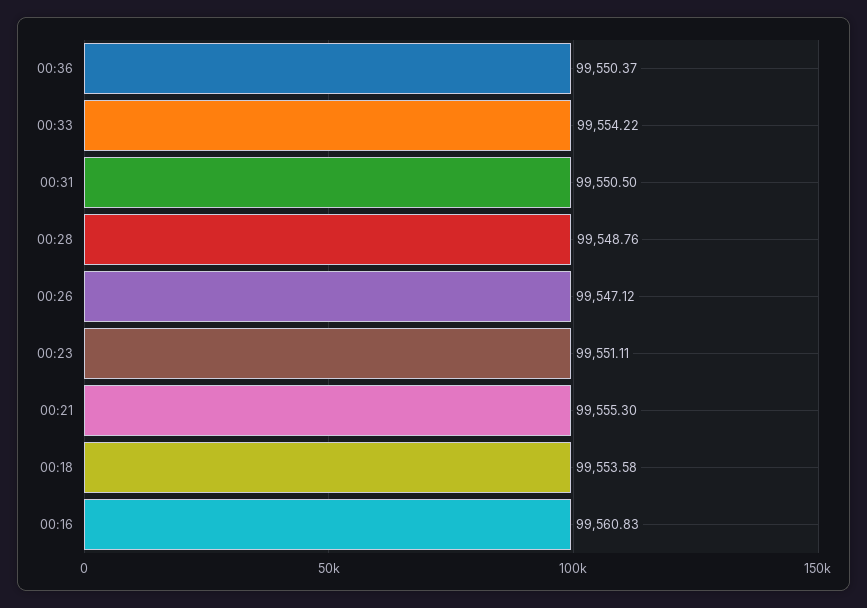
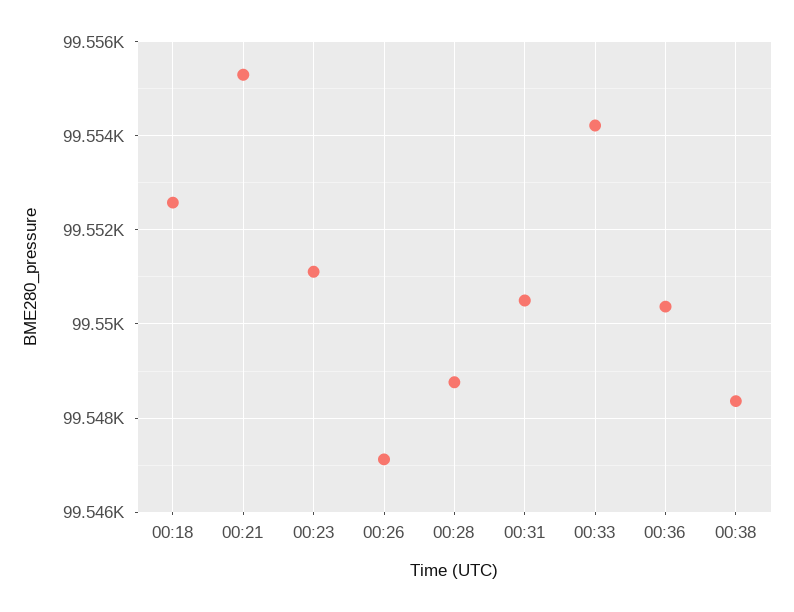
00:18: 99553.58 -> 99552.6
00:16: 99560.83 -> none
00:38: none -> 99548.4

